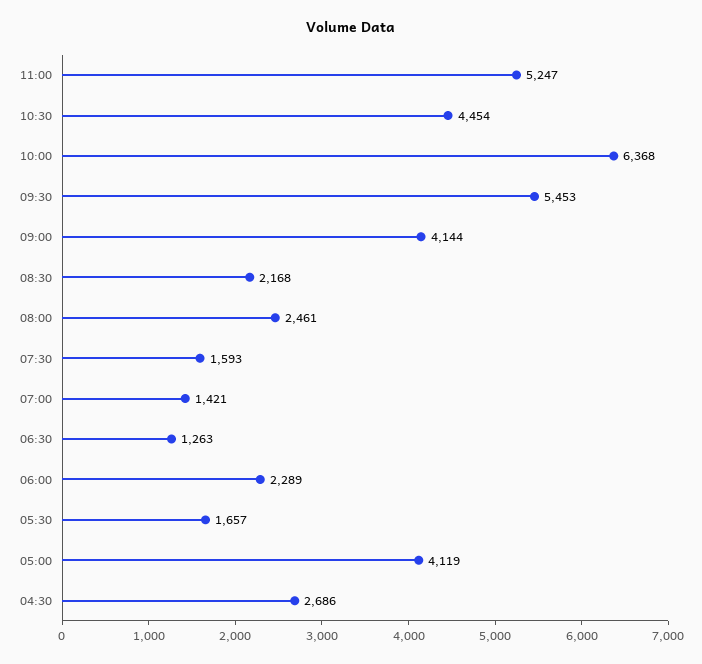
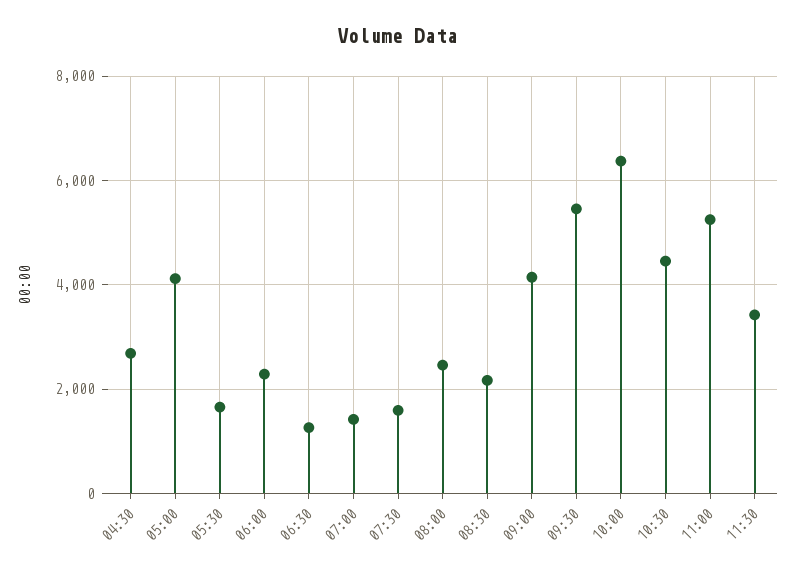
11:30: none -> 3400

